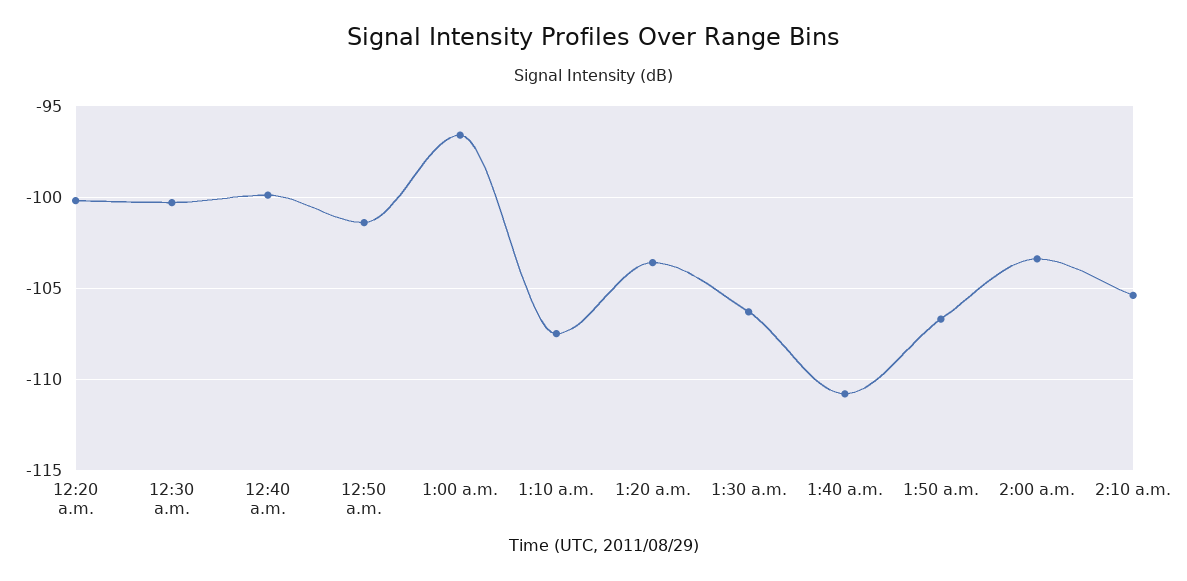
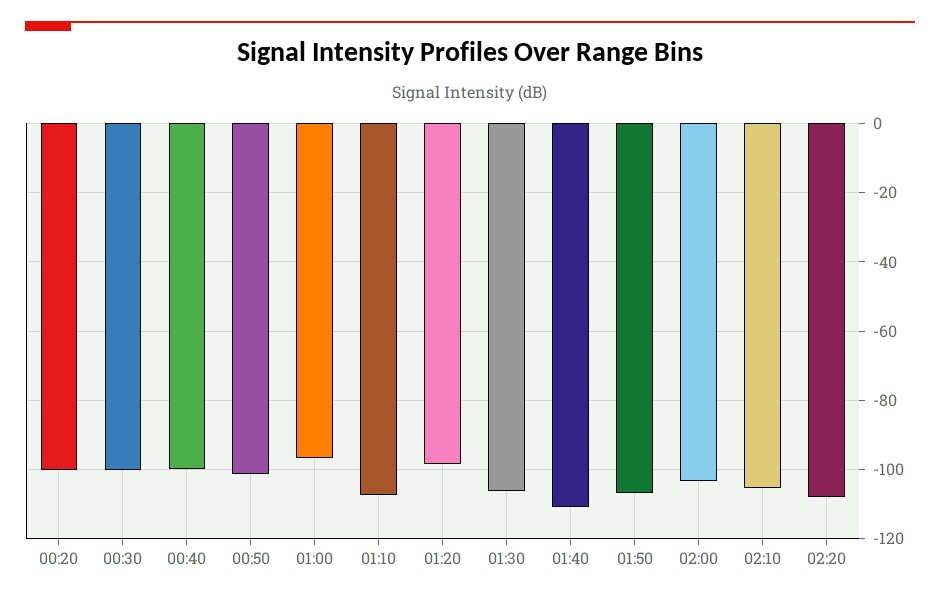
1:20 a.m.: -103.5 -> -98
02:20: none -> -108

